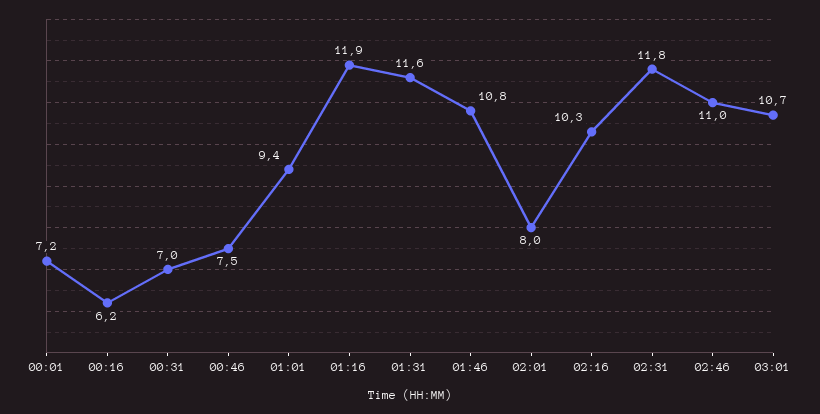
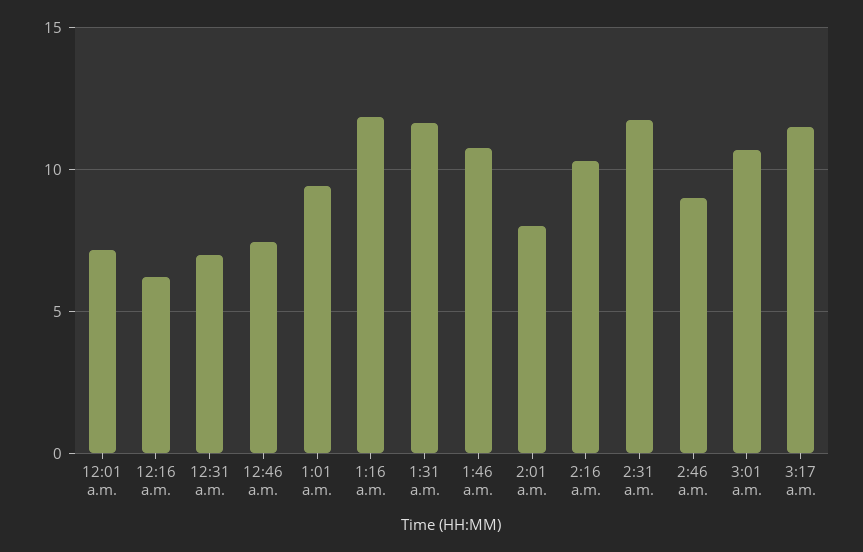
02:46: 11 -> 9
3:17 a.m.: none -> 11.5

